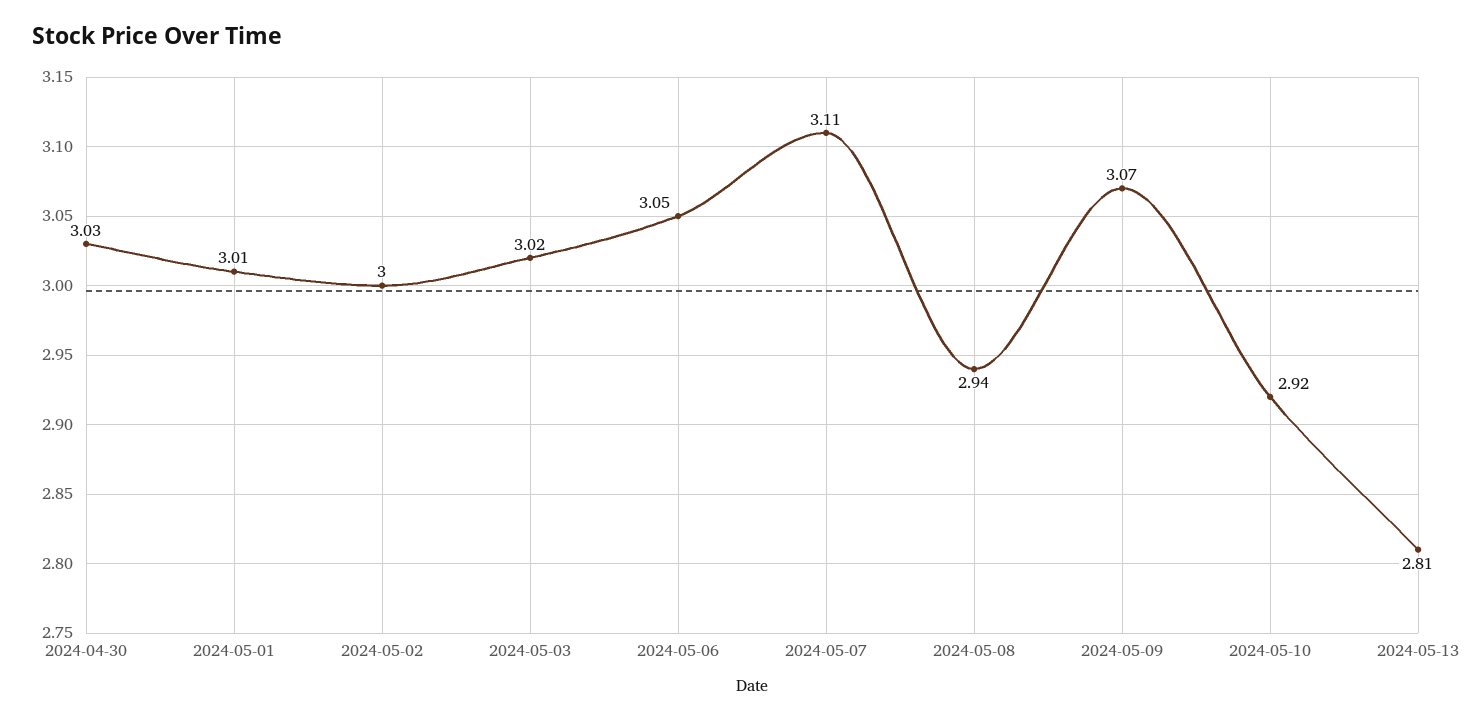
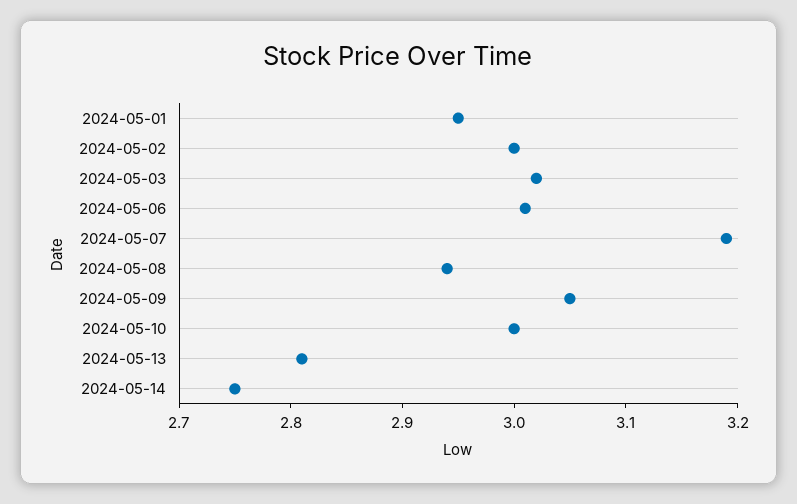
2024-04-30: 3.03 -> none
2024-05-01: 3.01 -> 2.95
2024-05-06: 3.05 -> 3.01
2024-05-07: 3.11 -> 3.19
2024-05-09: 3.07 -> 3.05
2024-05-10: 2.92 -> 3
2024-05-14: none -> 2.75

